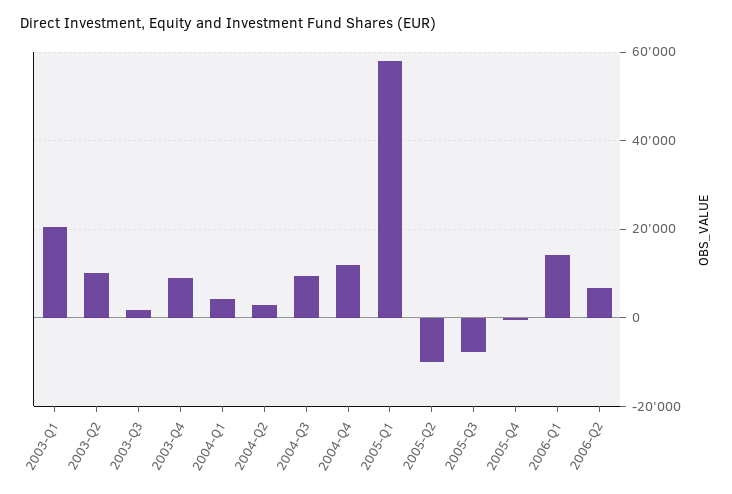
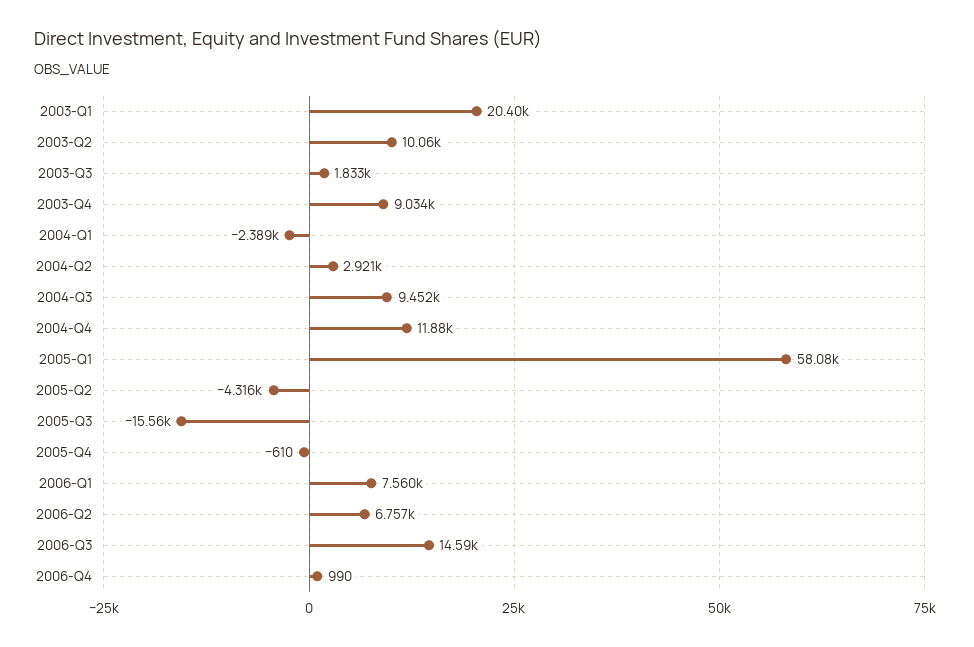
2004-Q1: 4000 -> -2389
2005-Q2: -10000 -> -4316
2005-Q3: -8000 -> -15560
2006-Q1: 14000 -> 7560
2006-Q3: none -> 14590
2006-Q4: none -> 990

